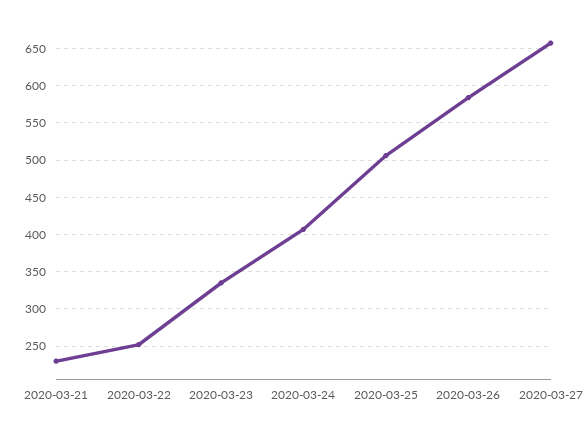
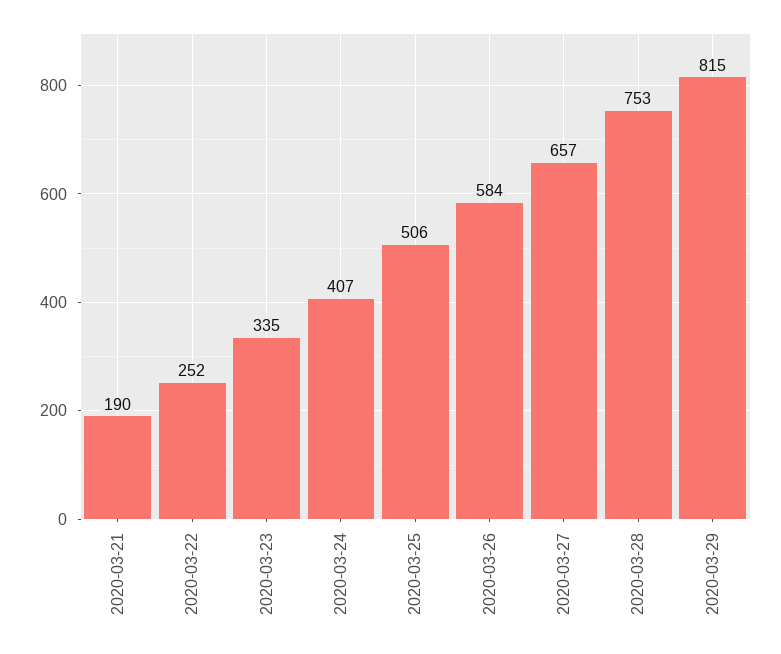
2020-03-21: 230 -> 190
2020-03-28: none -> 753
2020-03-29: none -> 815

